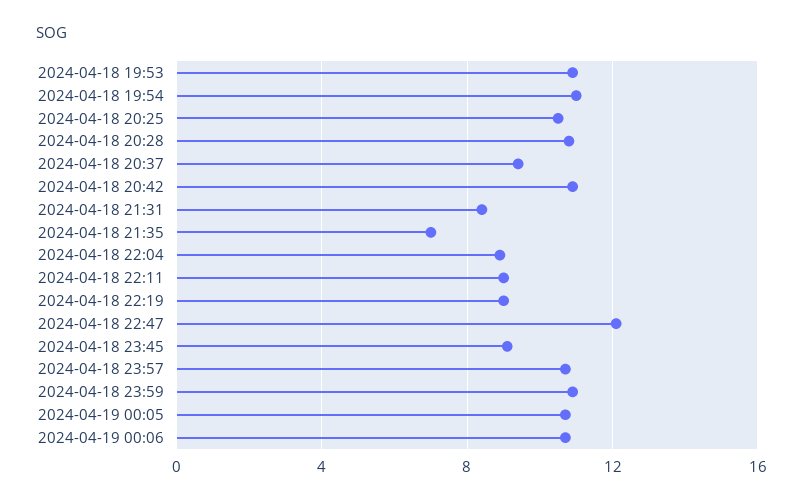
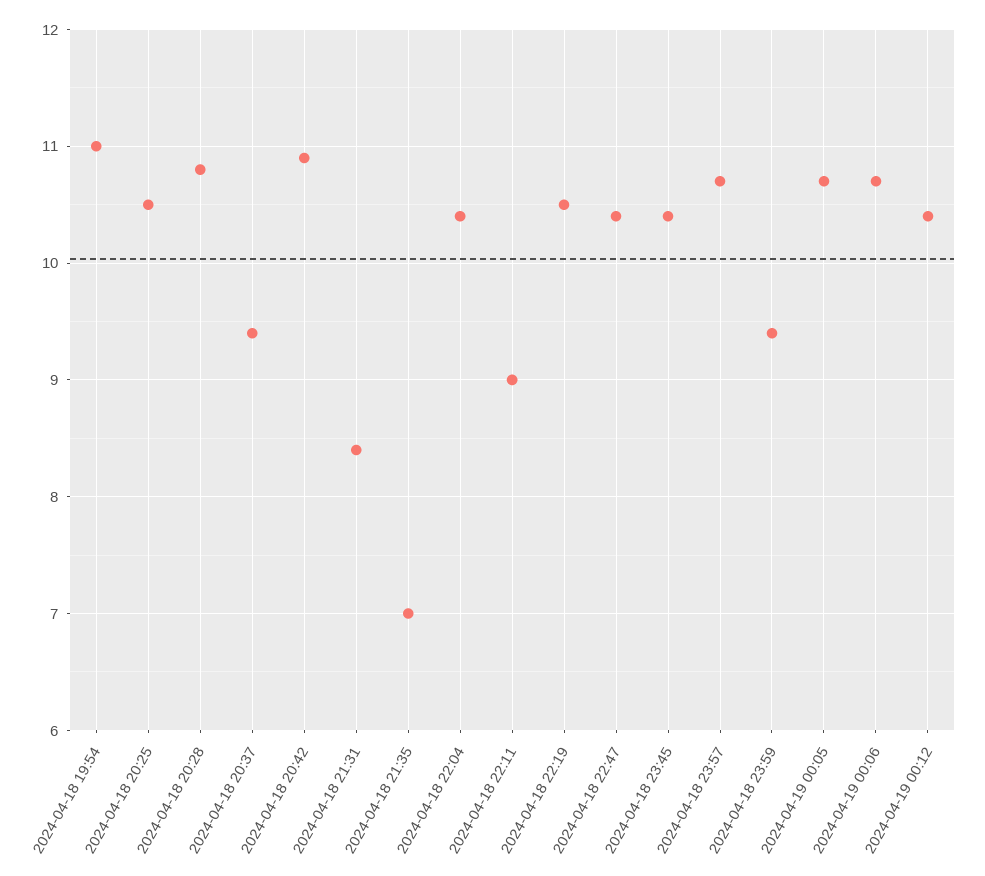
2024-04-18 19:53: 11 -> none
2024-04-18 22:04: 9 -> 10.4
2024-04-18 22:19: 9 -> 10.5
2024-04-18 22:47: 12 -> 10.4
2024-04-18 23:45: 9 -> 10.4
2024-04-18 23:59: 11 -> 9.4
2024-04-19 00:12: none -> 10.4

